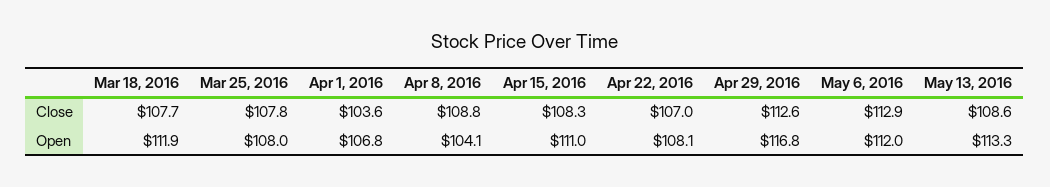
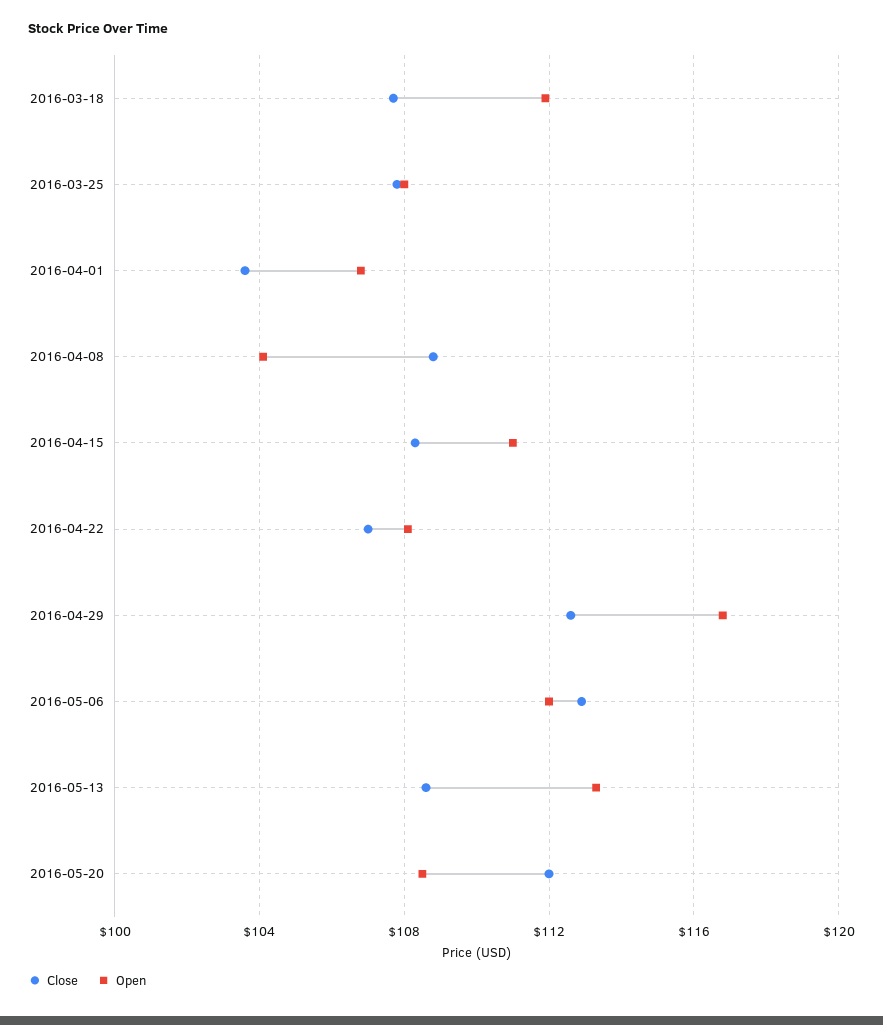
Close, 2016-05-20: none -> 112
Open, 2016-05-20: none -> 108.5

